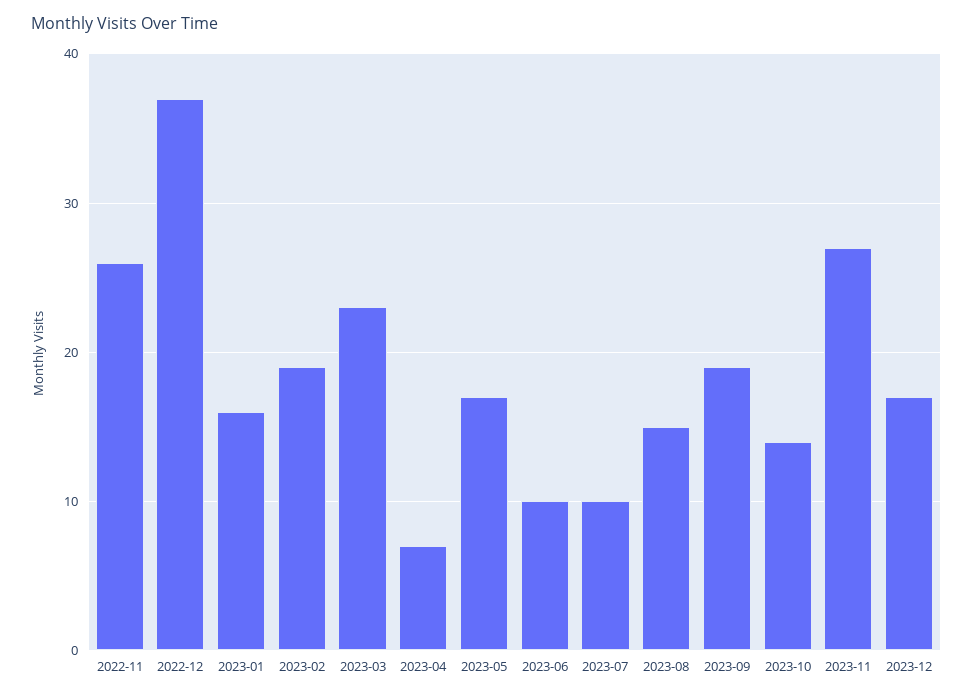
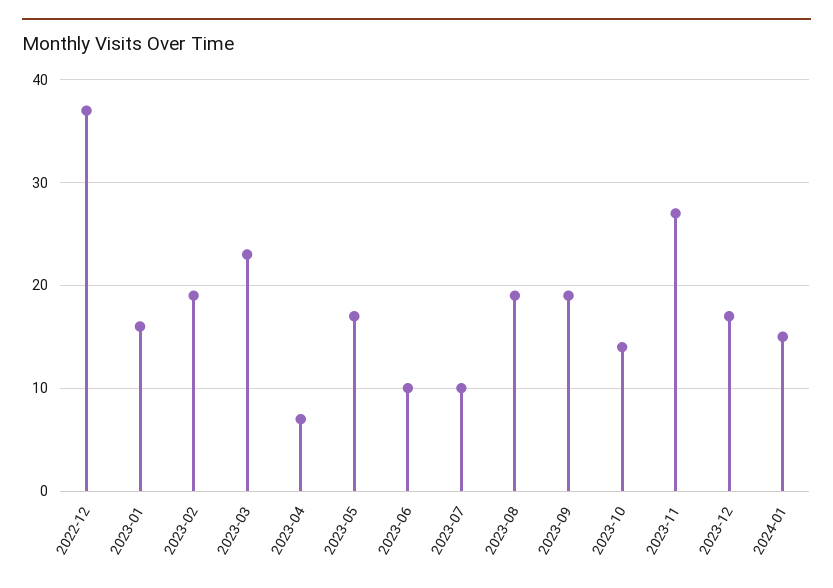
2022-11: 26 -> none
2023-08: 15 -> 19
2024-01: none -> 15

